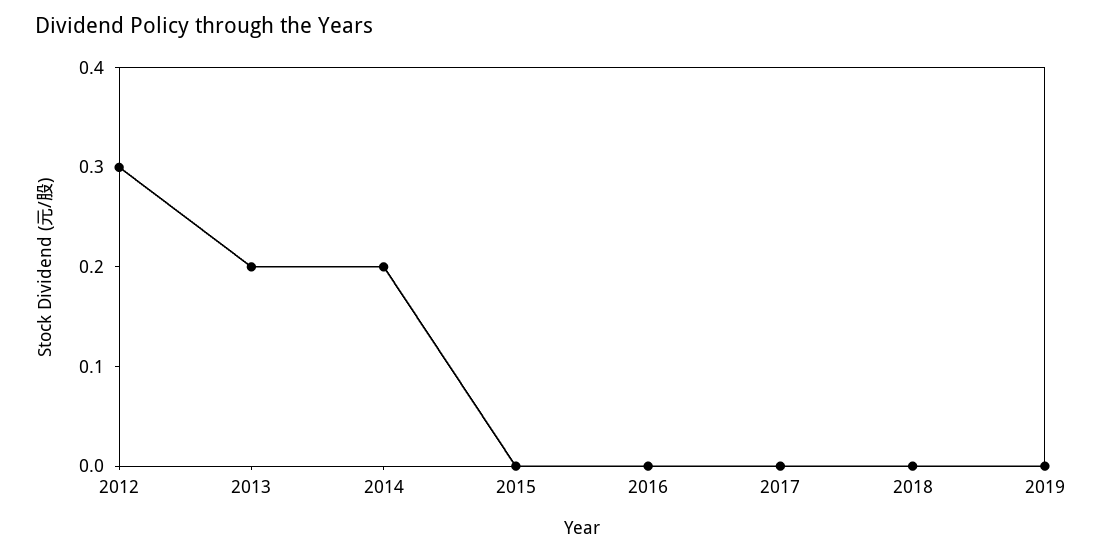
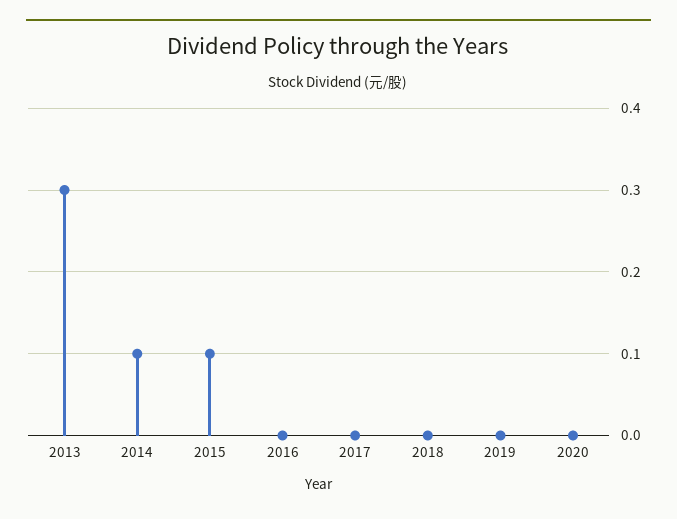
2012: 0.3 -> none
2013: 0.2 -> 0.3
2014: 0.2 -> 0.1
2015: 0 -> 0.1
2020: none -> 0

